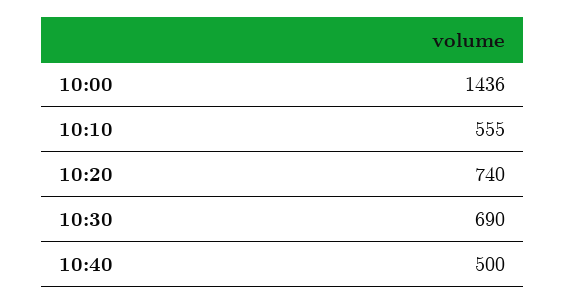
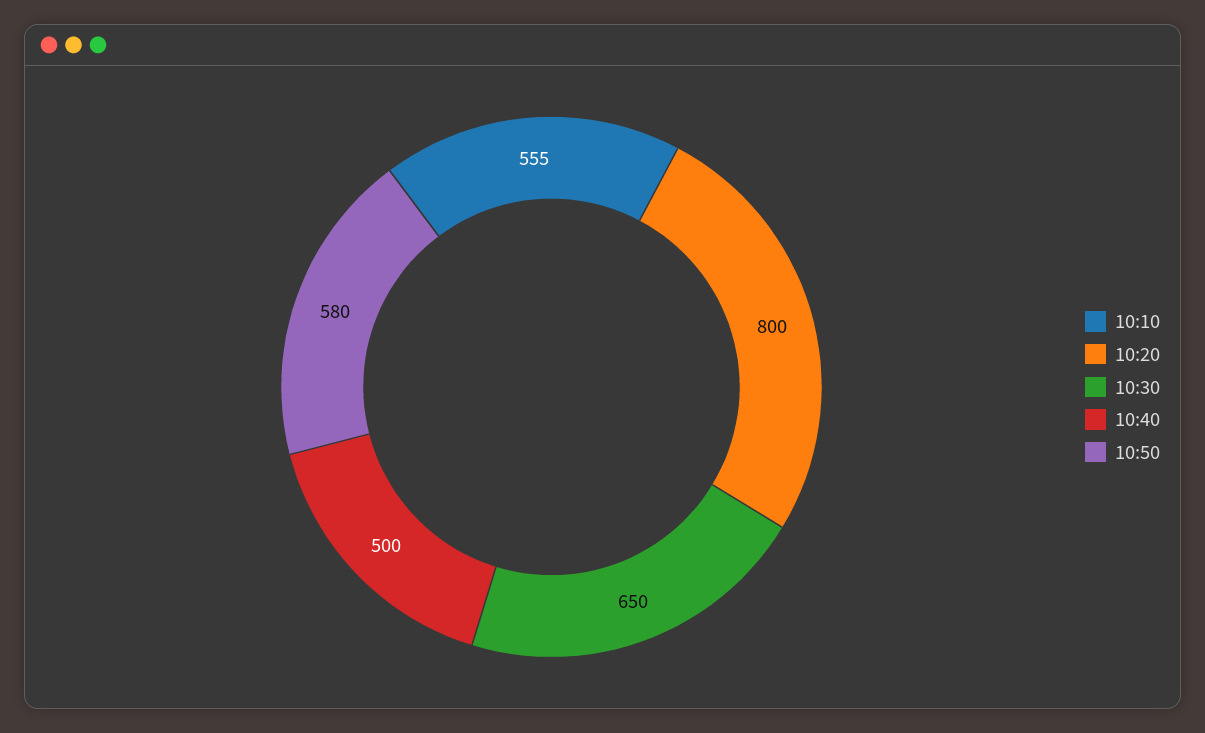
10:00: 1436 -> none
10:20: 740 -> 800
10:30: 690 -> 650
10:50: none -> 580

